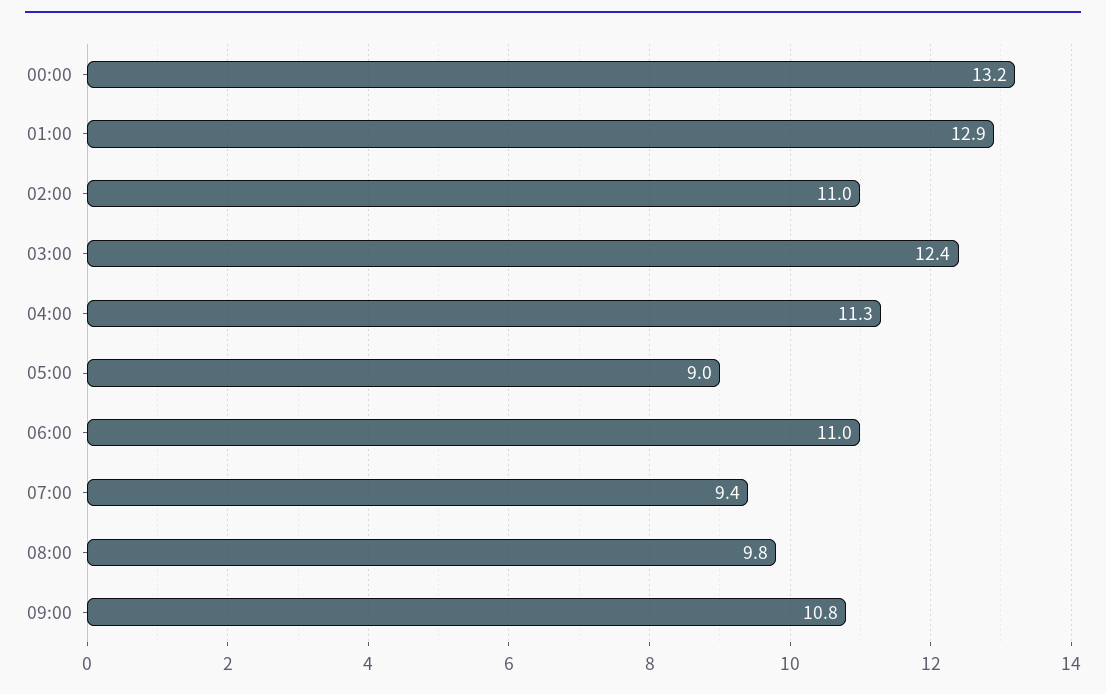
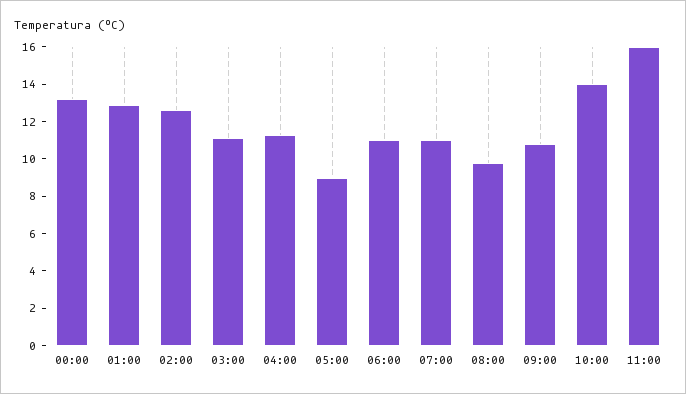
02:00: 11 -> 12.5
03:00: 12.4 -> 11
07:00: 9.4 -> 11
10:00: none -> 14
11:00: none -> 16

